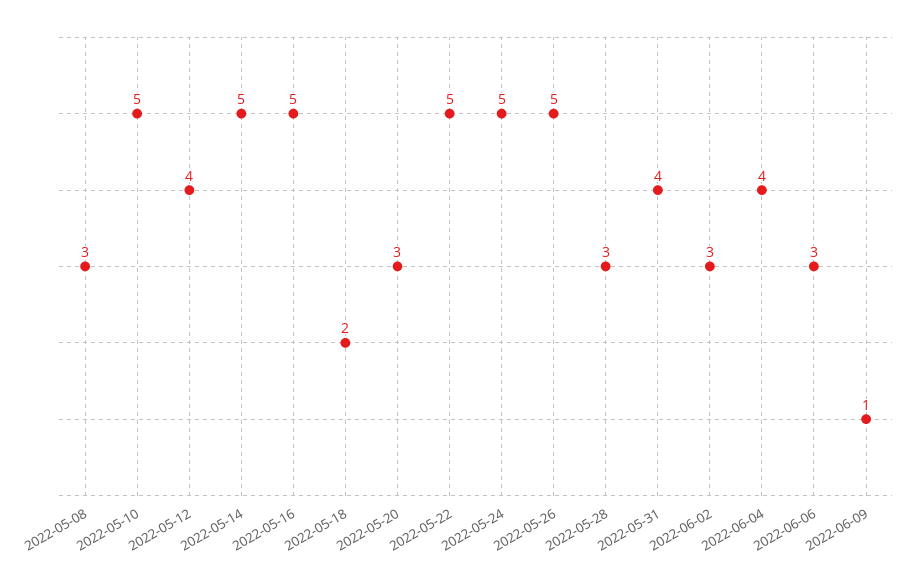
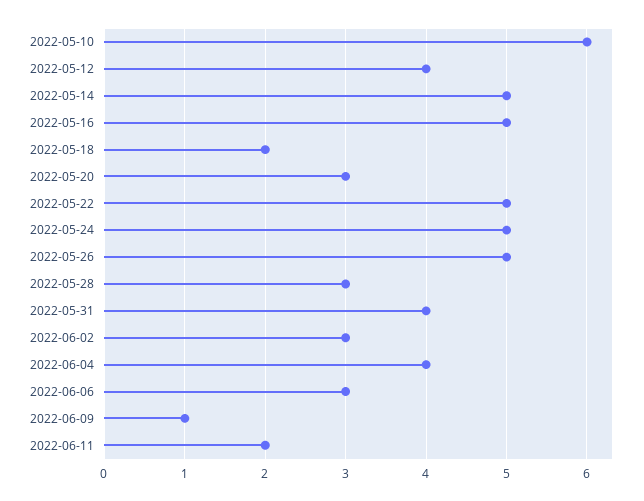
2022-05-08: 3 -> none
2022-05-10: 5 -> 6
2022-06-11: none -> 2

